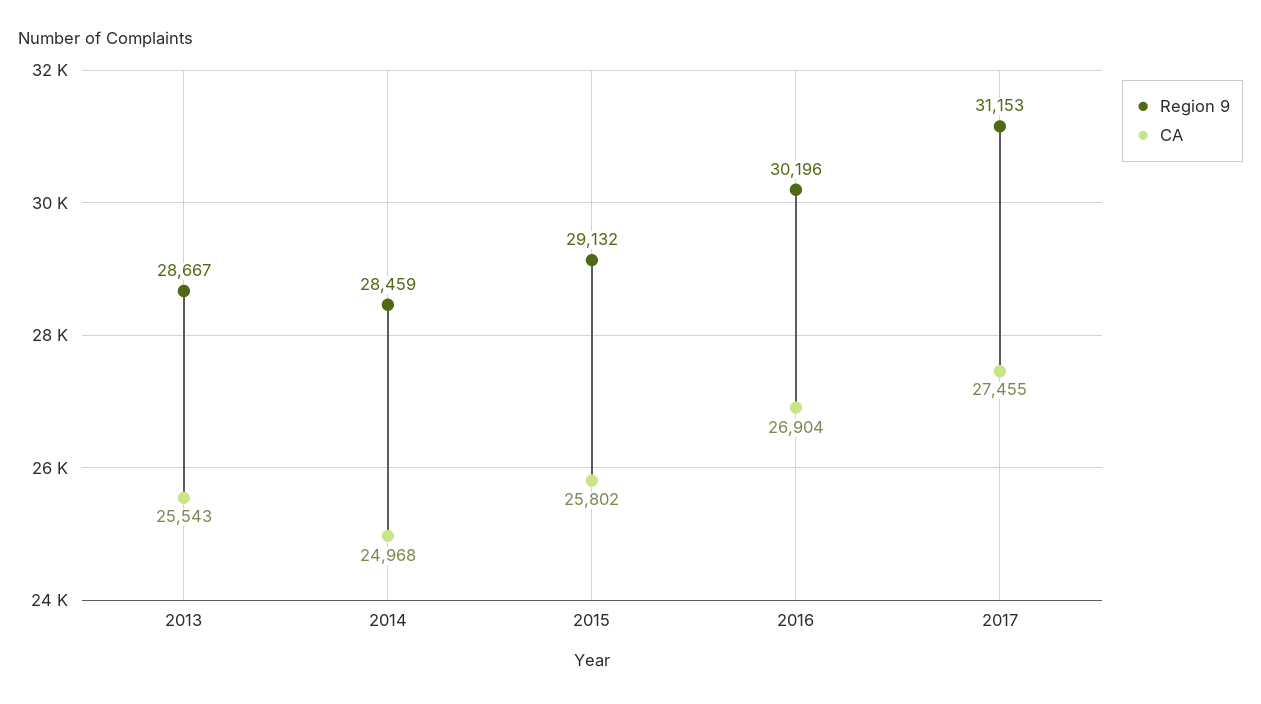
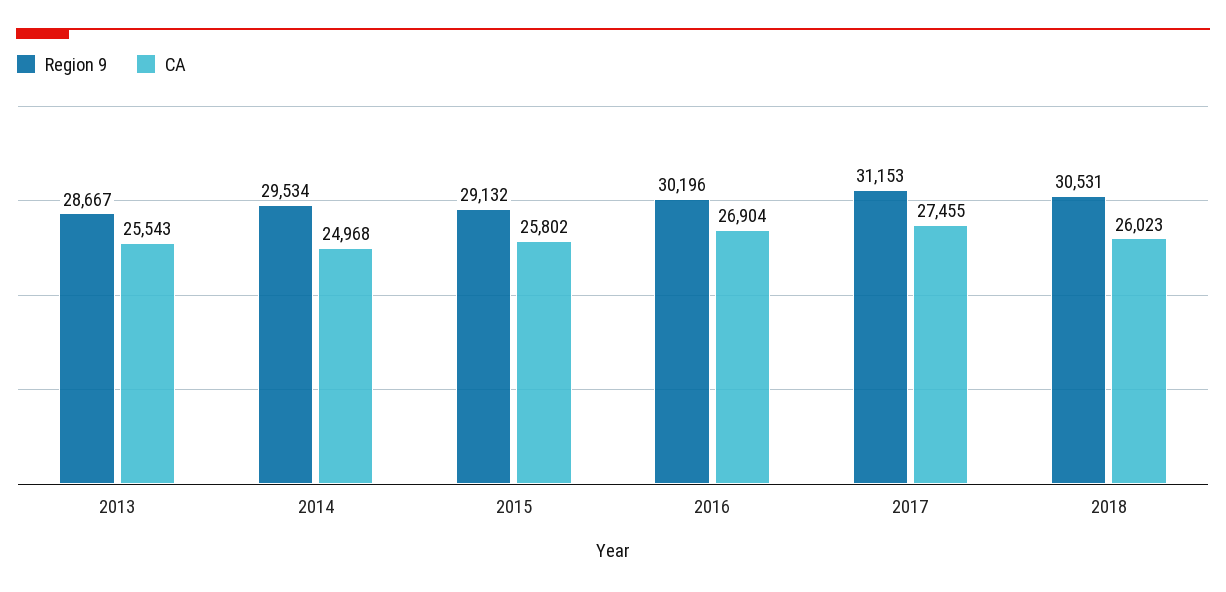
Region 9, 2014: 28459 -> 29534
Region 9, 2018: none -> 30531
CA, 2018: none -> 26023

